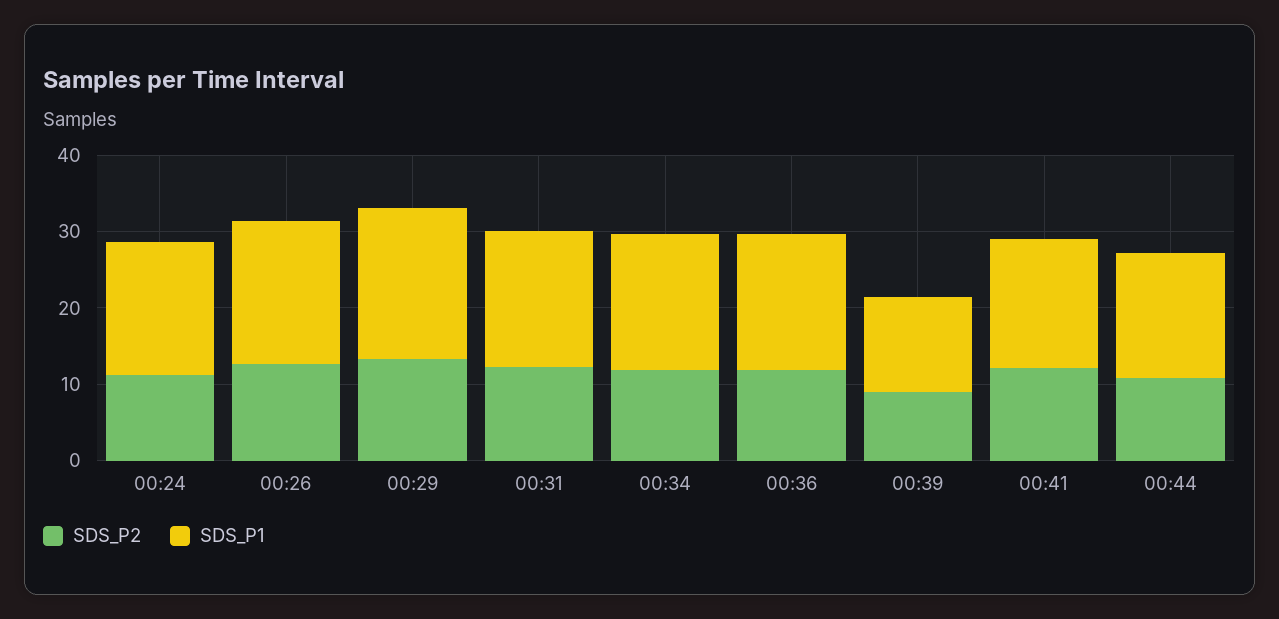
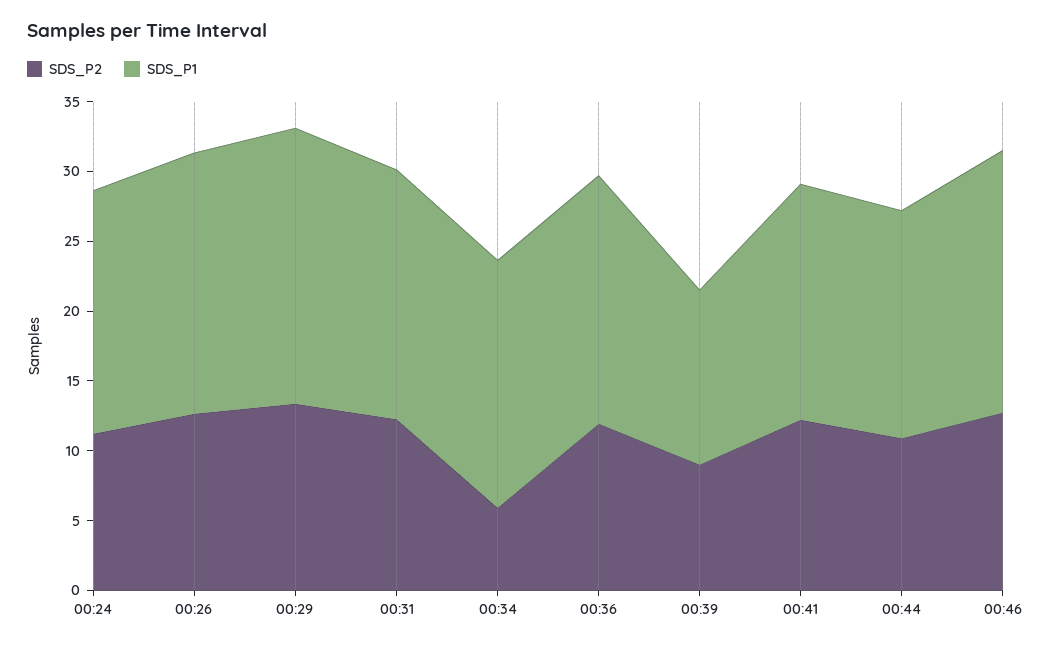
SDS_P2, 00:34: 12 -> 6
SDS_P2, 00:46: none -> 13
SDS_P1, 00:46: none -> 19

